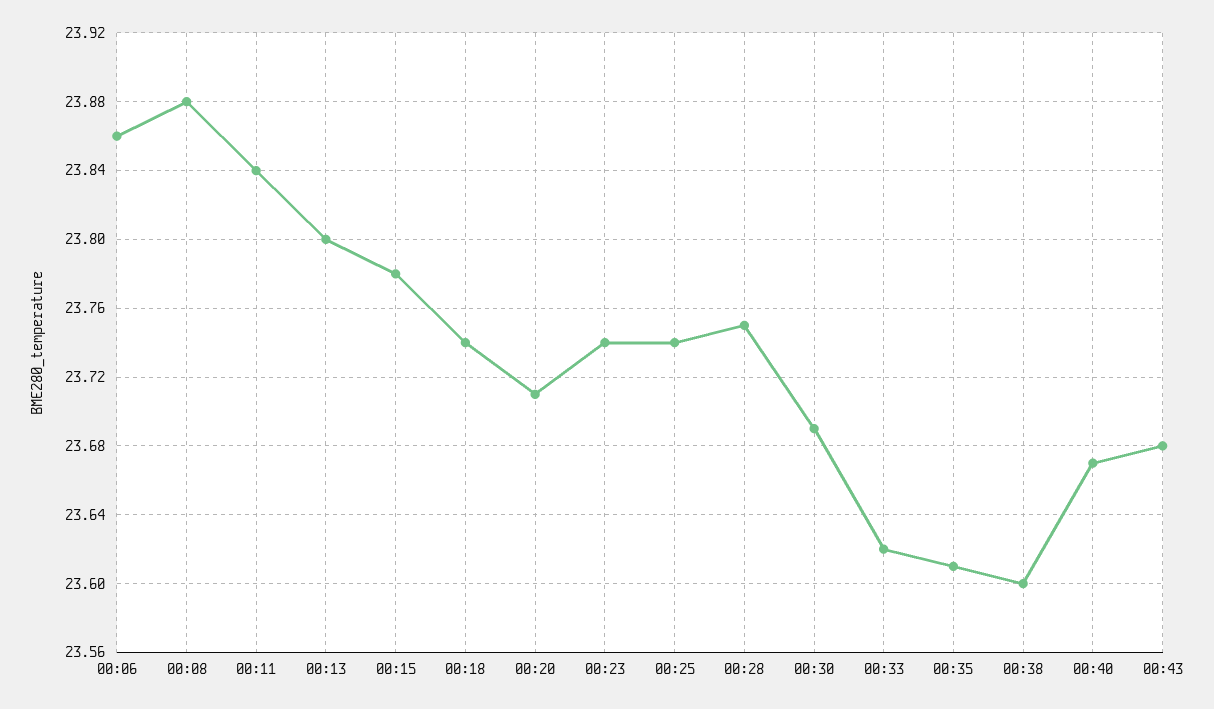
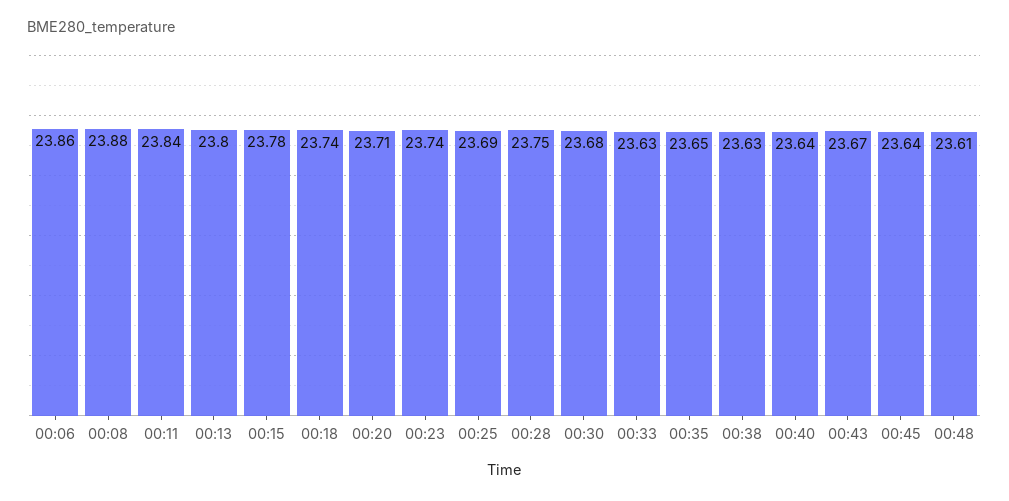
00:25: 23.74 -> 23.69
00:30: 23.69 -> 23.68
00:33: 23.62 -> 23.63
00:35: 23.61 -> 23.65
00:38: 23.6 -> 23.63
00:40: 23.67 -> 23.64
00:43: 23.68 -> 23.67
00:45: none -> 23.64
00:48: none -> 23.61

